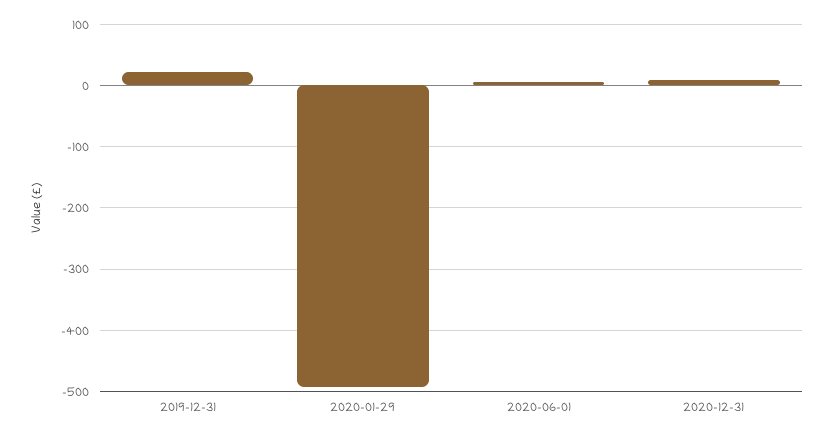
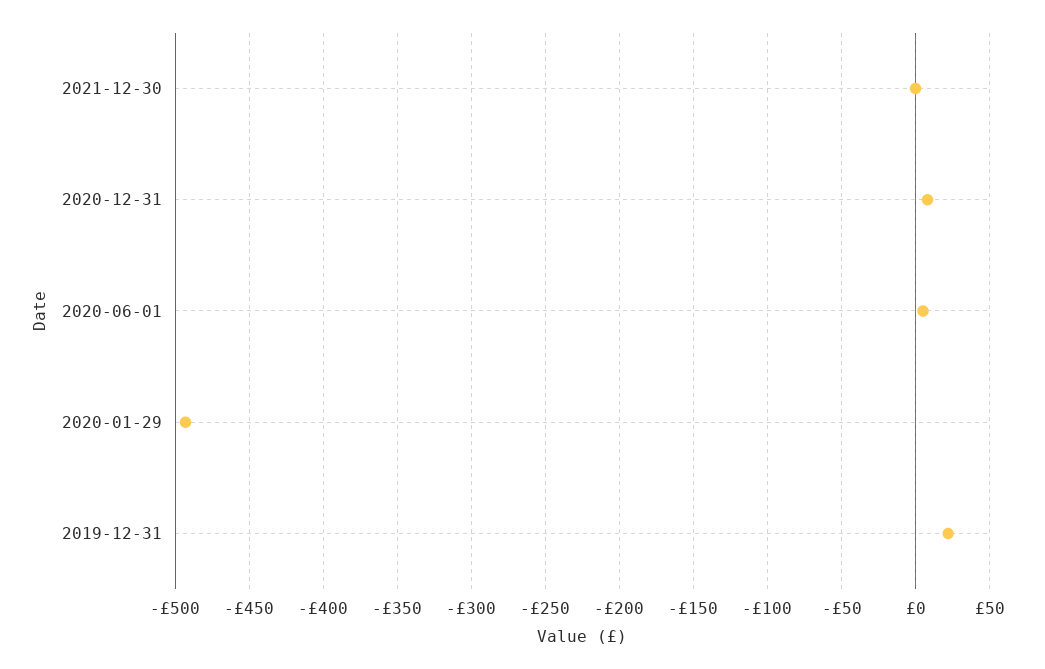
2021-12-30: none -> 0

